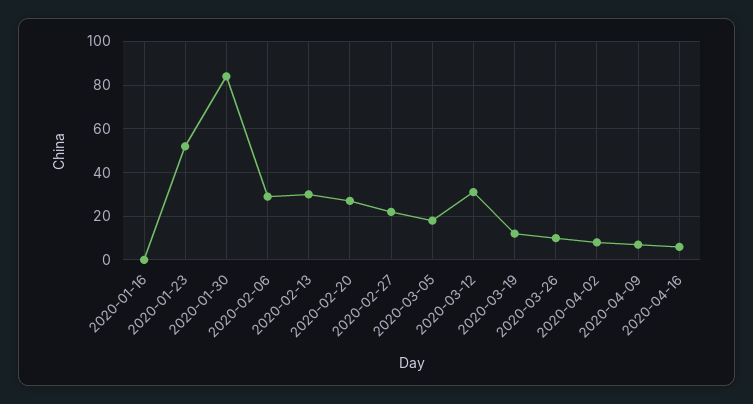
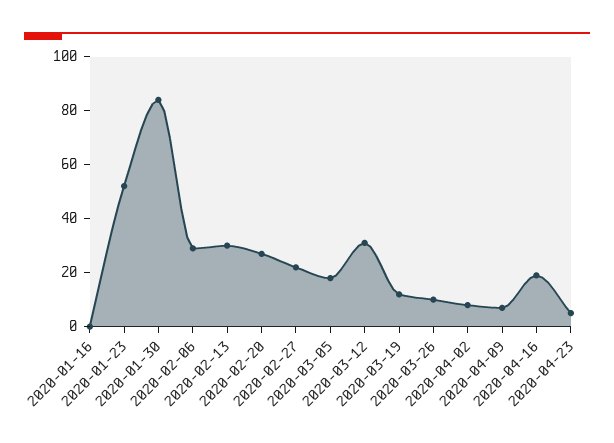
2020-04-16: 5 -> 20
2020-04-23: none -> 5

